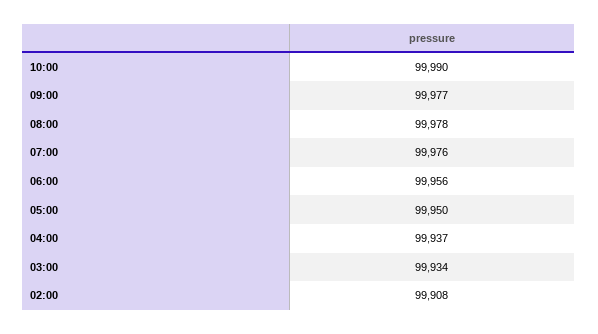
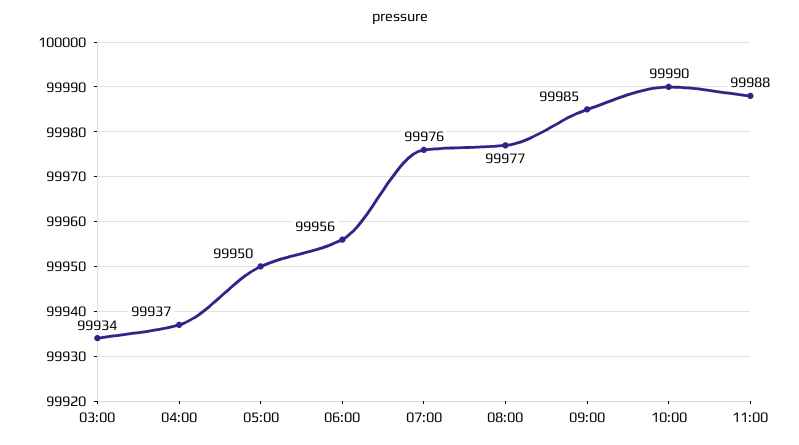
09:00: 99977 -> 99985
08:00: 99978 -> 99977
02:00: 99908 -> none
11:00: none -> 99988

